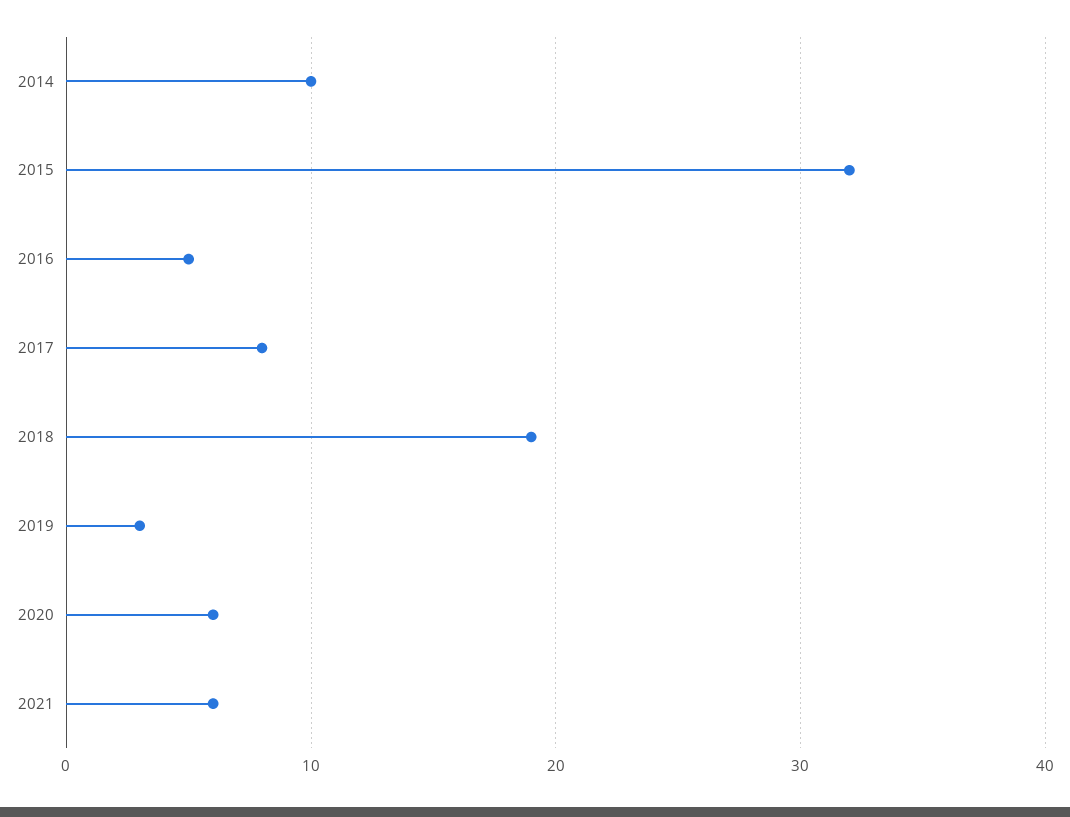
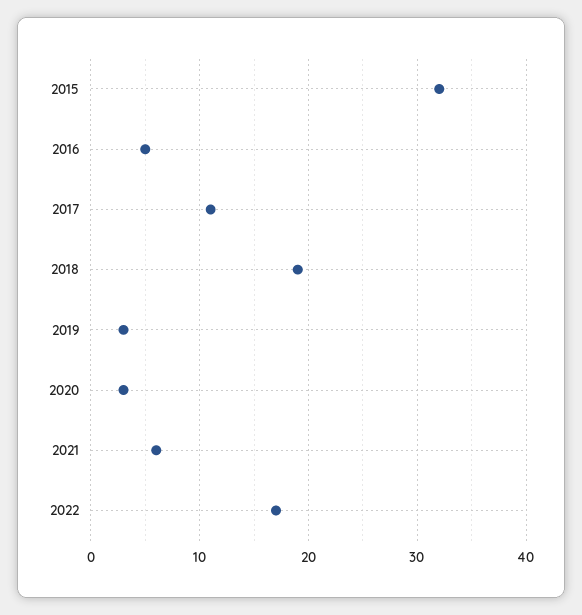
2014: 10 -> none
2017: 8 -> 11
2020: 6 -> 3
2022: none -> 17

